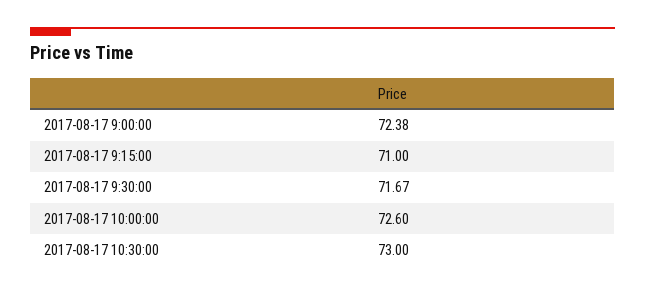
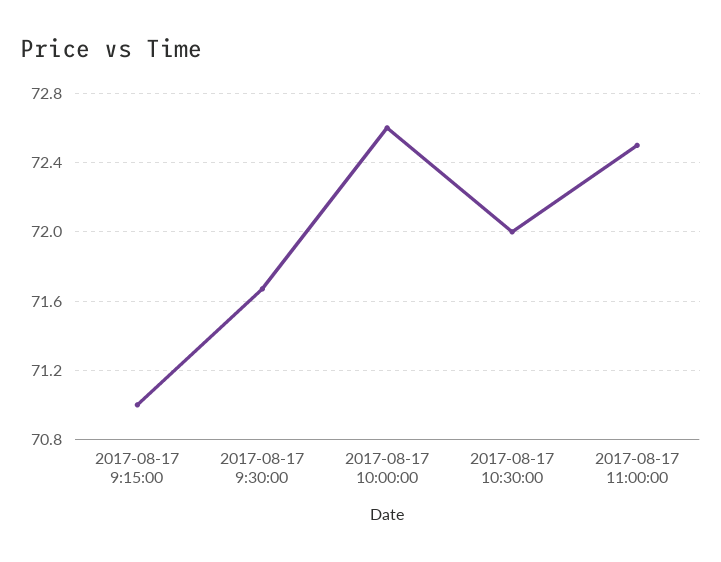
2017-08-17 9:00:00: 72.38 -> none
2017-08-17 10:30:00: 73 -> 72
2017-08-17 11:00:00: none -> 72.5

